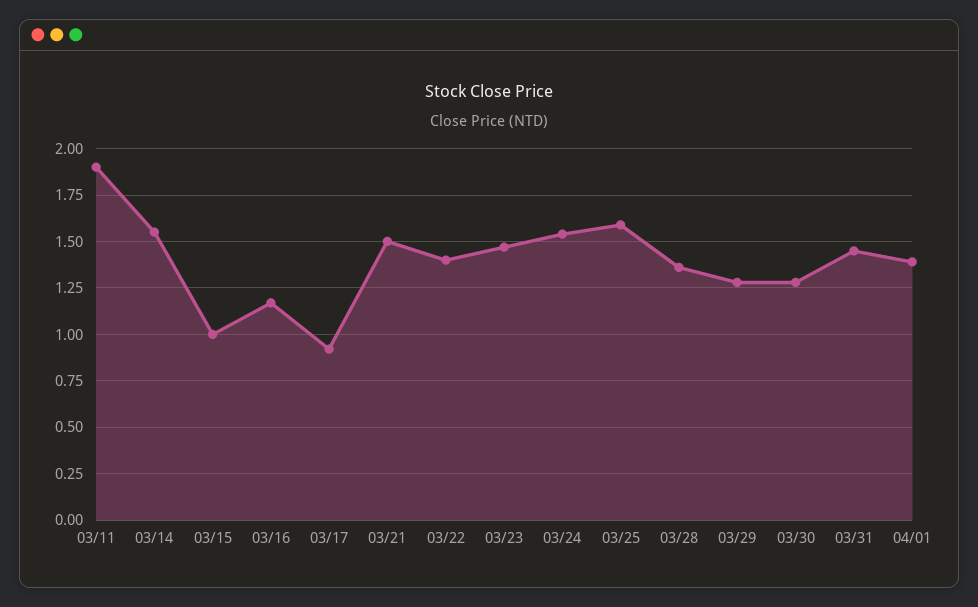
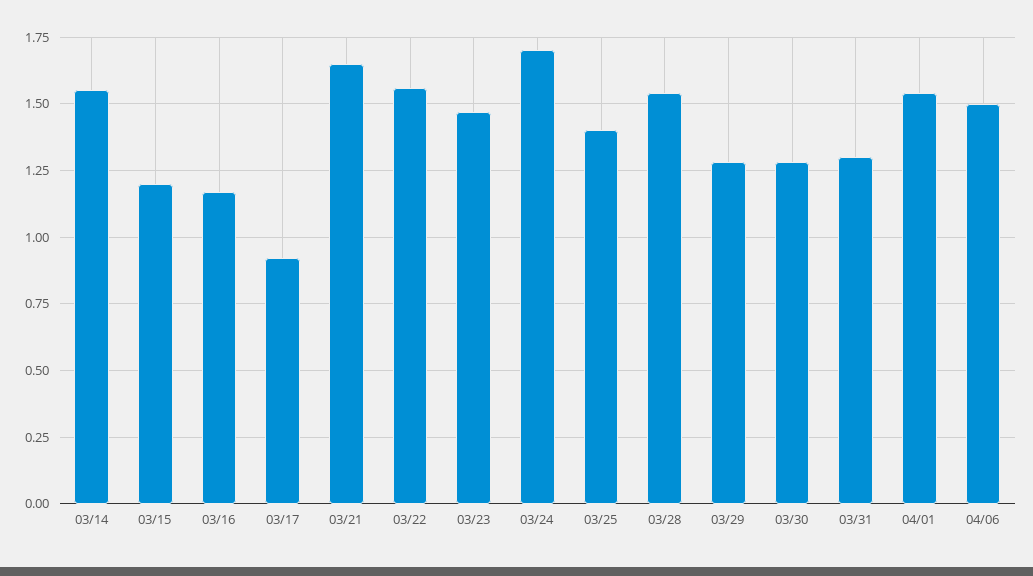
03/11: 1.9 -> none
03/15: 1 -> 1.2
03/21: 1.5 -> 1.65
03/22: 1.4 -> 1.55
03/24: 1.55 -> 1.7
03/25: 1.6 -> 1.4
03/28: 1.35 -> 1.55
03/31: 1.45 -> 1.3
04/01: 1.4 -> 1.55
04/06: none -> 1.5

